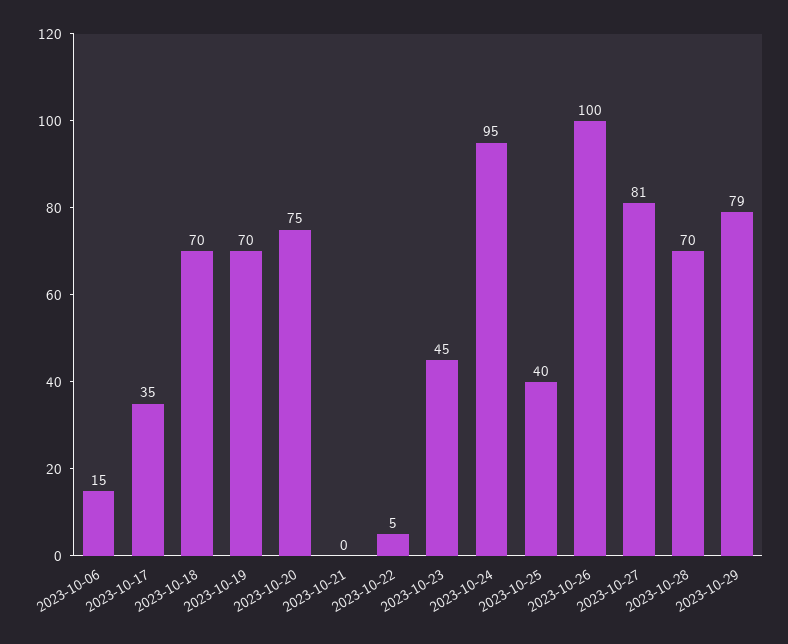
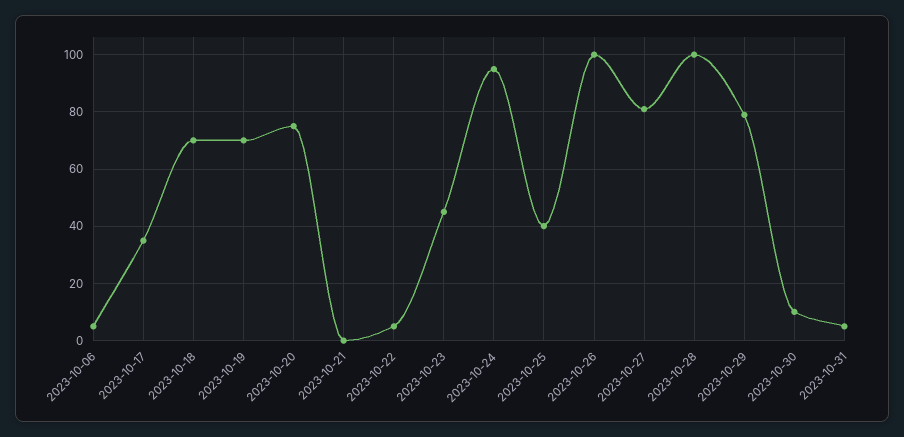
2023-10-06: 15 -> 5
2023-10-28: 70 -> 100
2023-10-30: none -> 10
2023-10-31: none -> 5

